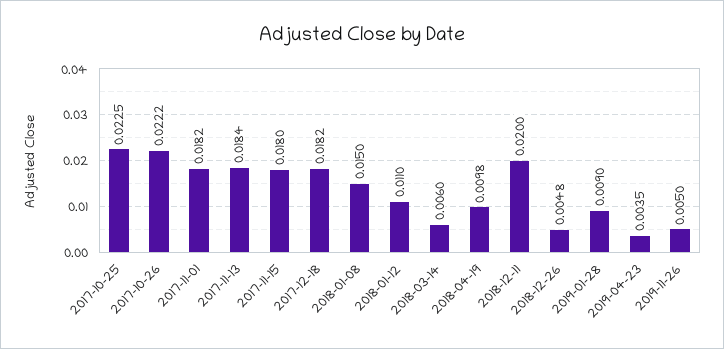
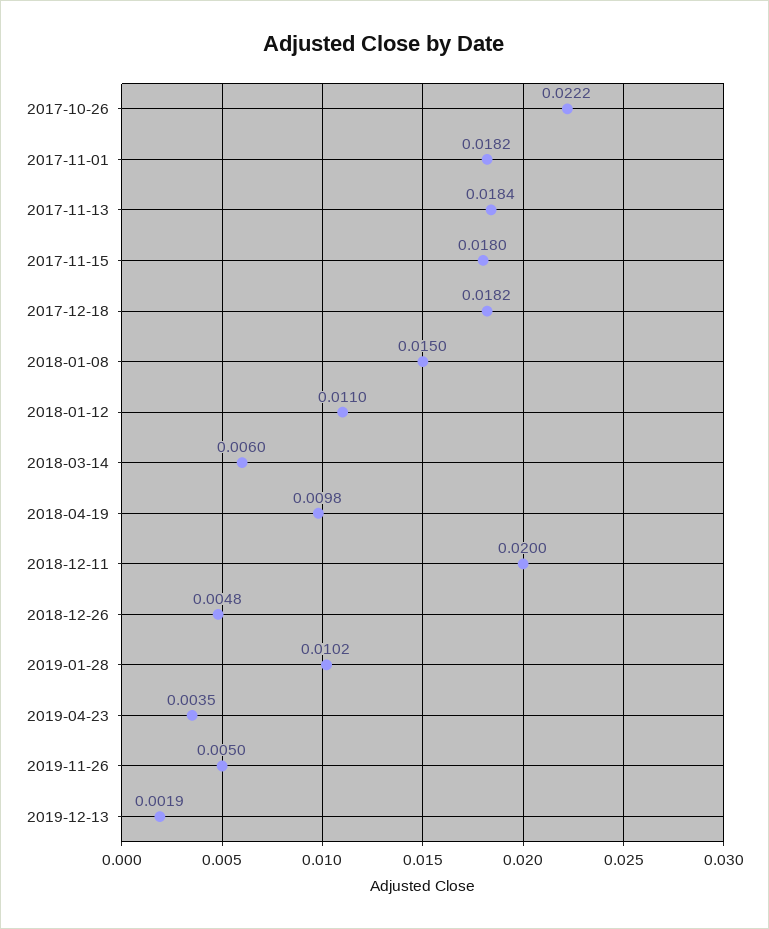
2017-10-25: 0.0225 -> none
2019-01-28: 0.009 -> 0.0102
2019-12-13: none -> 0.0019

